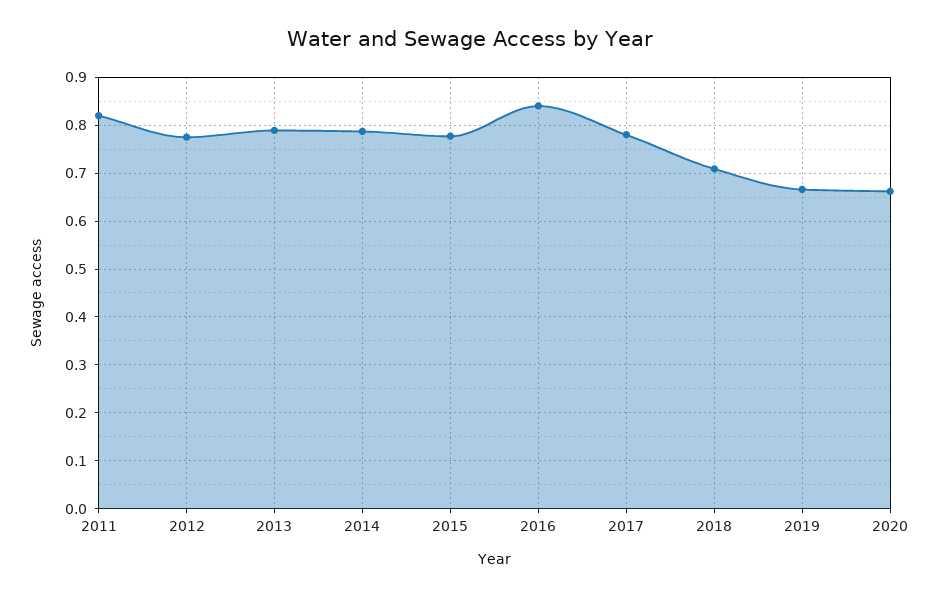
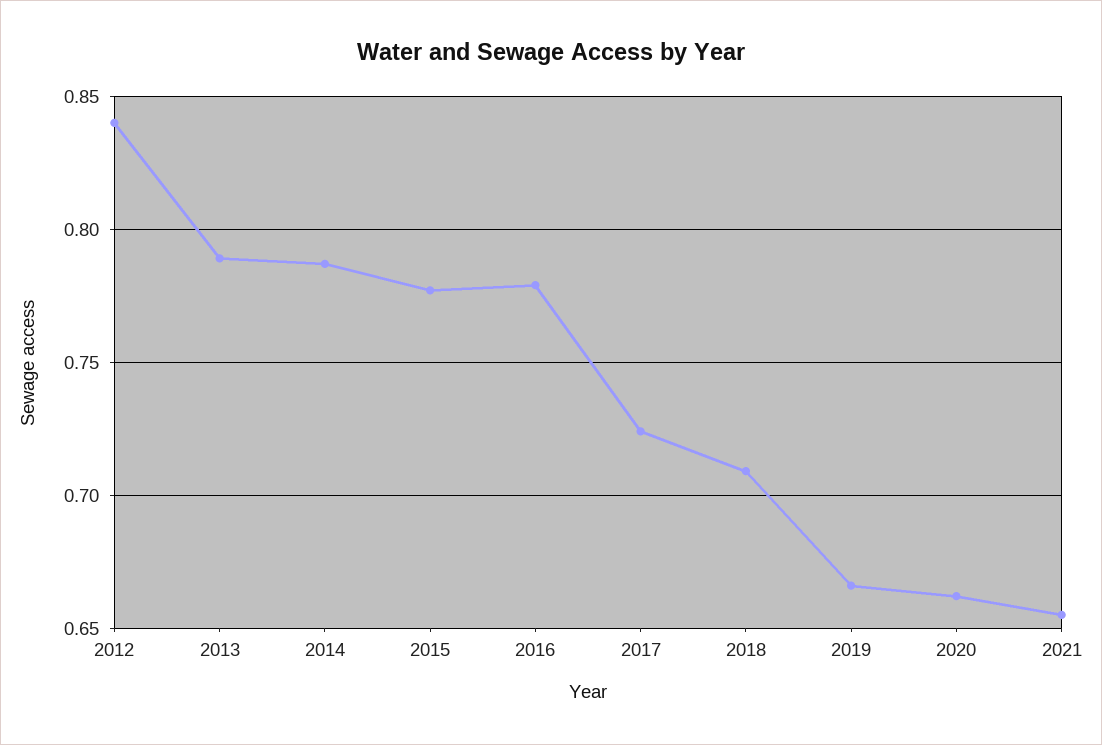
2011: 0.82 -> none
2012: 0.78 -> 0.84
2016: 0.84 -> 0.78
2017: 0.78 -> 0.725
2021: none -> 0.655

